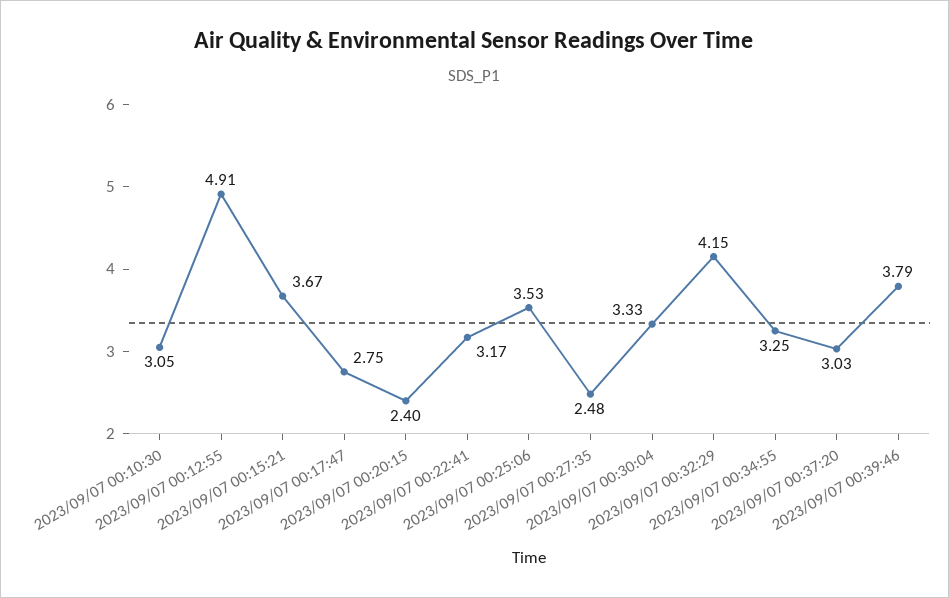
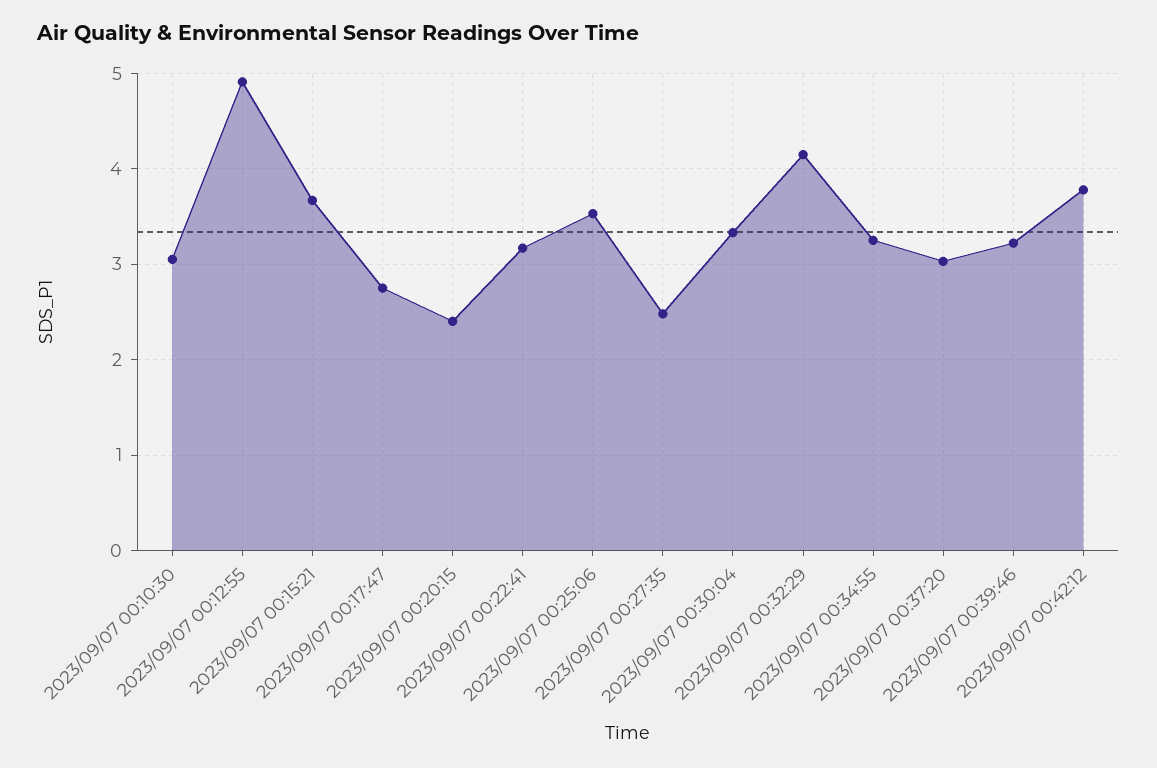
2023/09/07 00:39:46: 3.79 -> 3.2
2023/09/07 00:42:12: none -> 3.8

